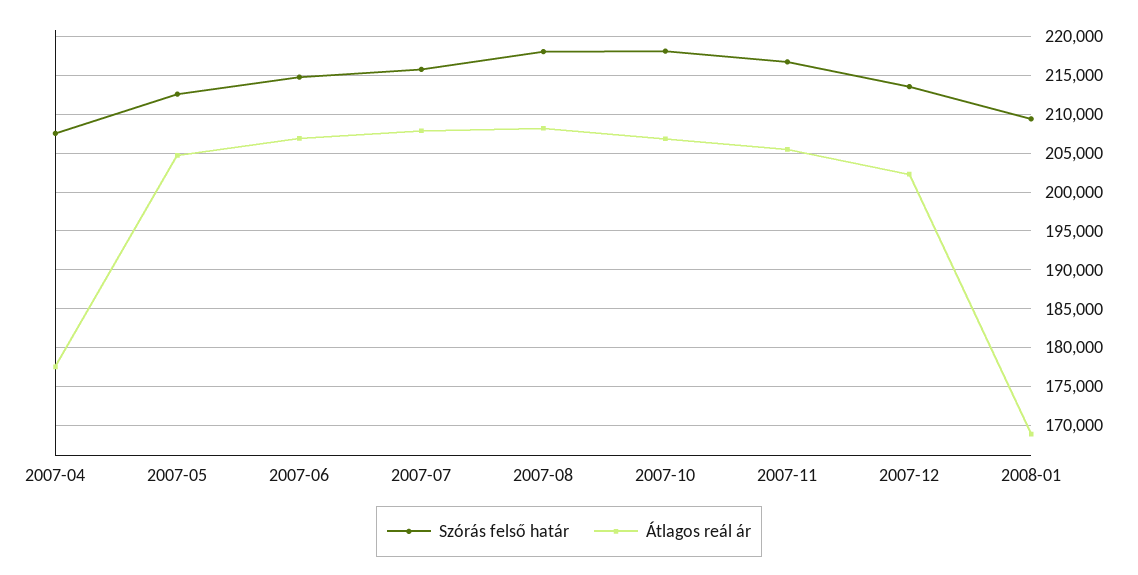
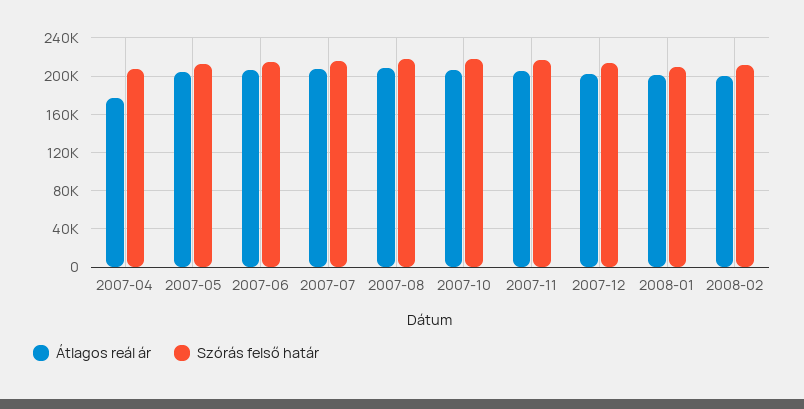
Átlagos reál ár, 2008-01: 169000 -> 200000
Átlagos reál ár, 2008-02: none -> 200000
Szórás felső határ, 2008-02: none -> 210000

